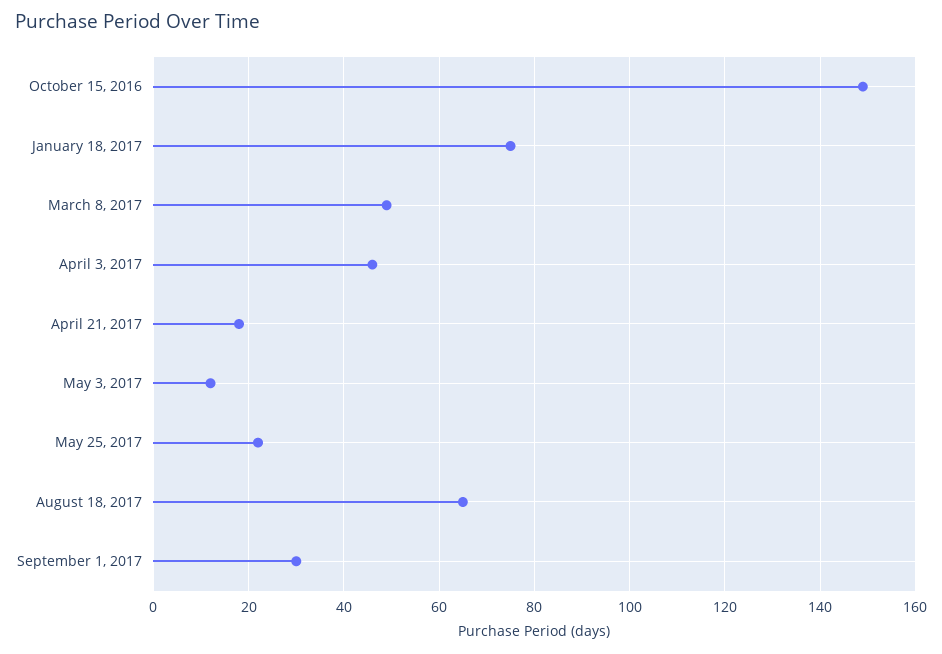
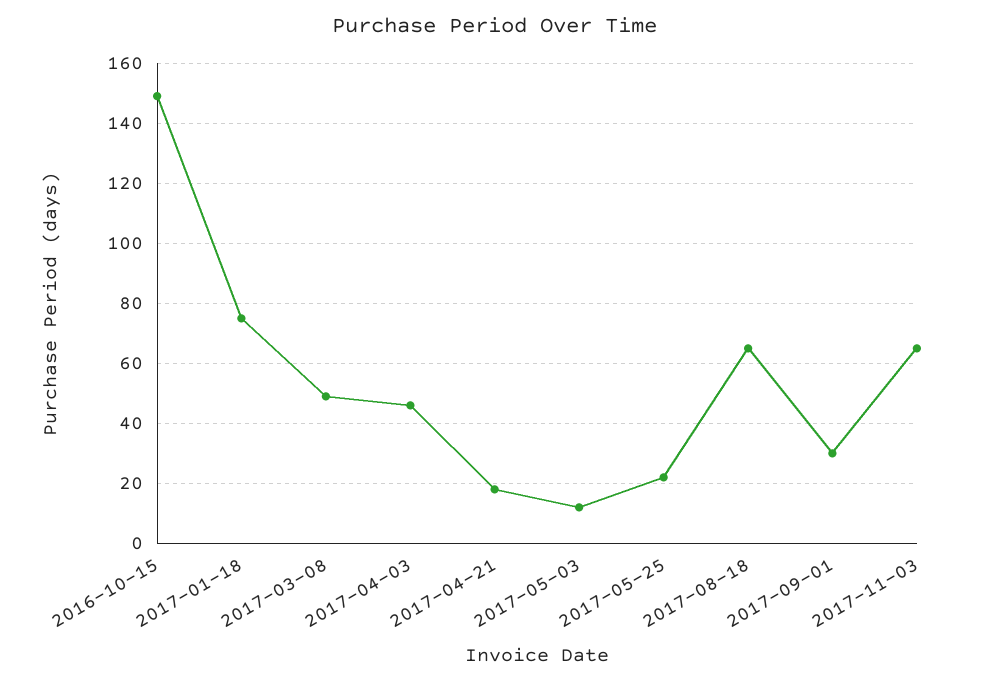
2017-11-03: none -> 65

